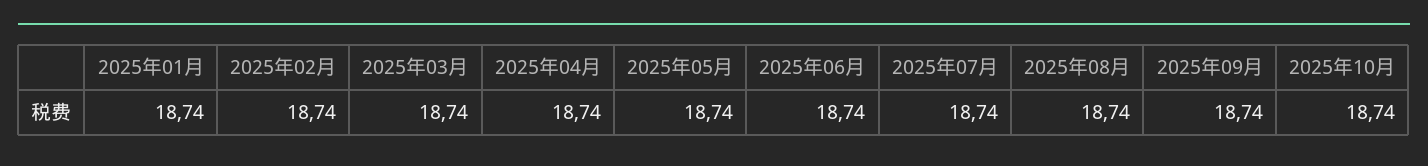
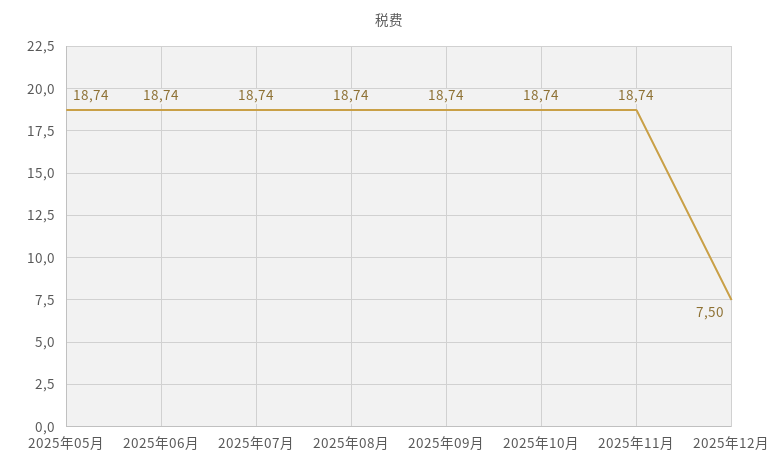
2025年01月: 18.74 -> none
2025年02月: 18.74 -> none
2025年03月: 18.74 -> none
2025年04月: 18.74 -> none
2025年11月: none -> 18.74
2025年12月: none -> 7.5

